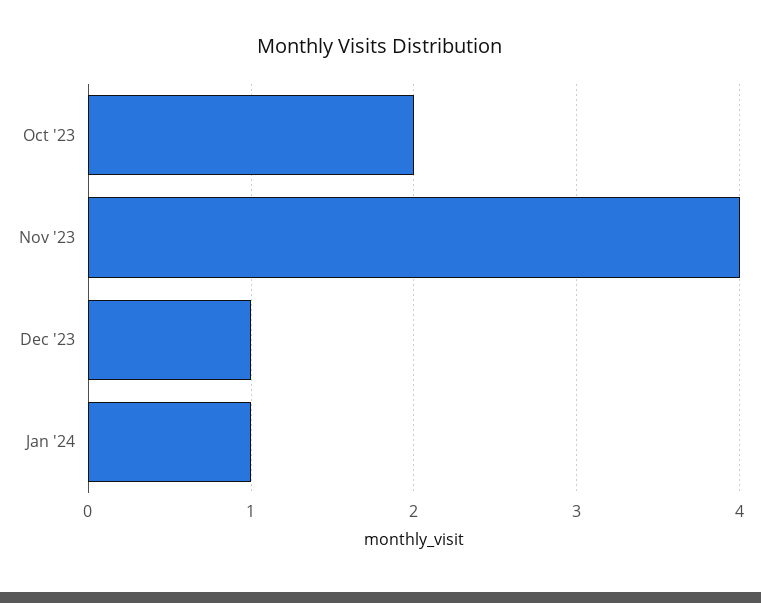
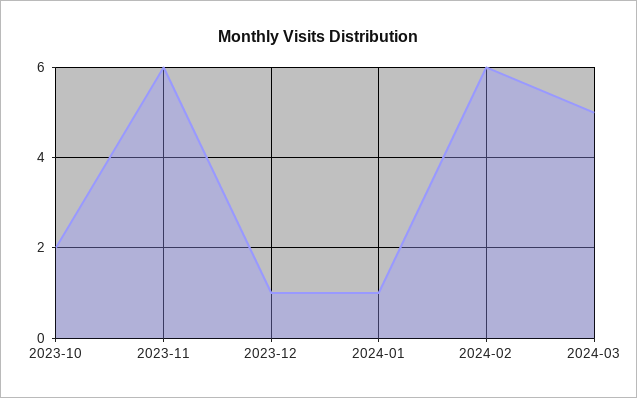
Nov '23: 4 -> 6
2024-02: none -> 6
2024-03: none -> 5

